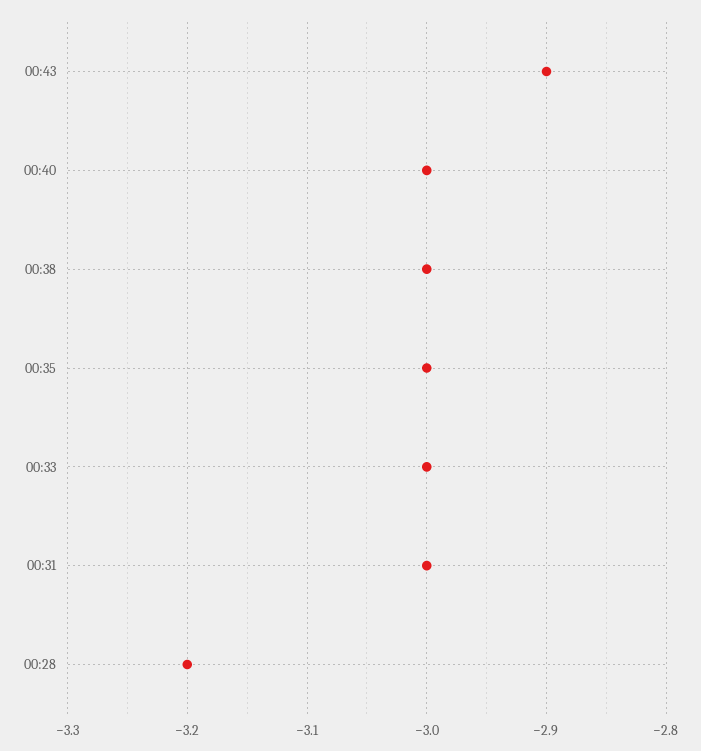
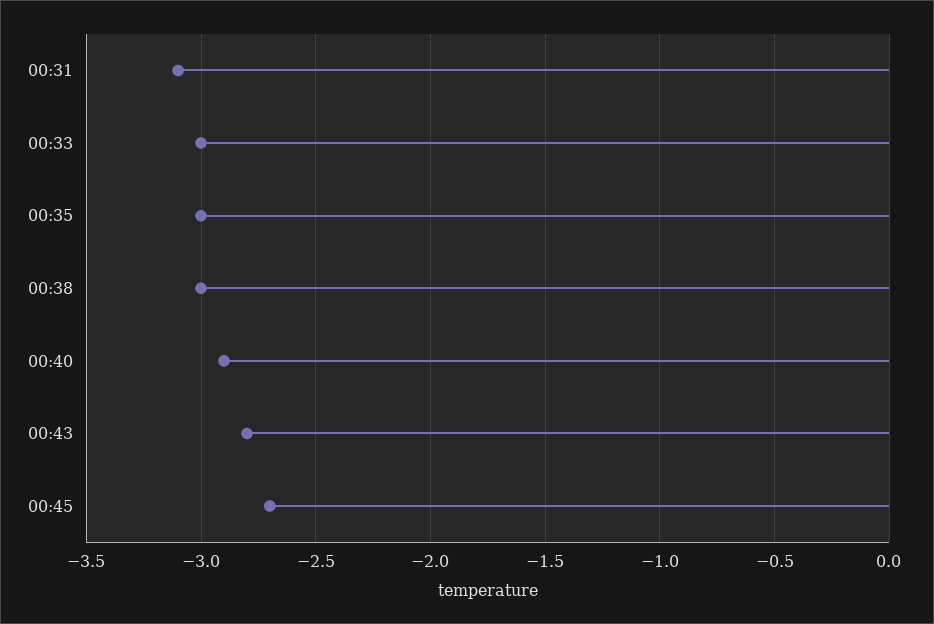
00:43: -2.9 -> -2.8
00:40: -3 -> -2.9
00:31: -3 -> -3.1
00:28: -3.2 -> none
00:45: none -> -2.7

